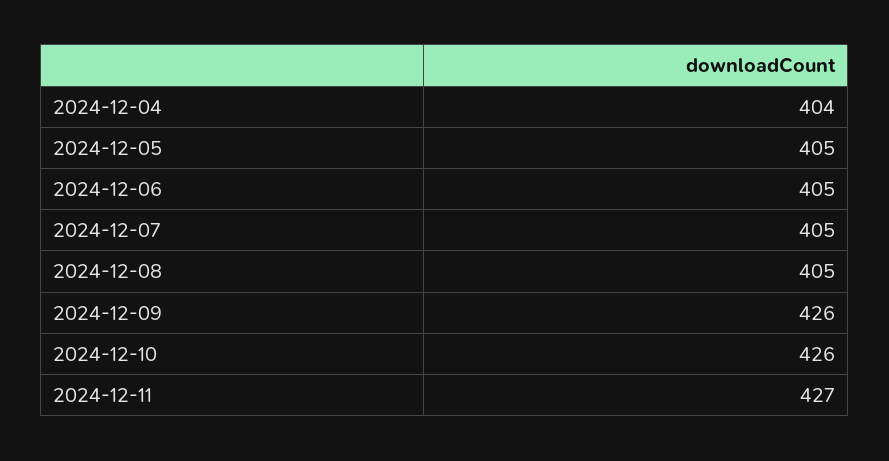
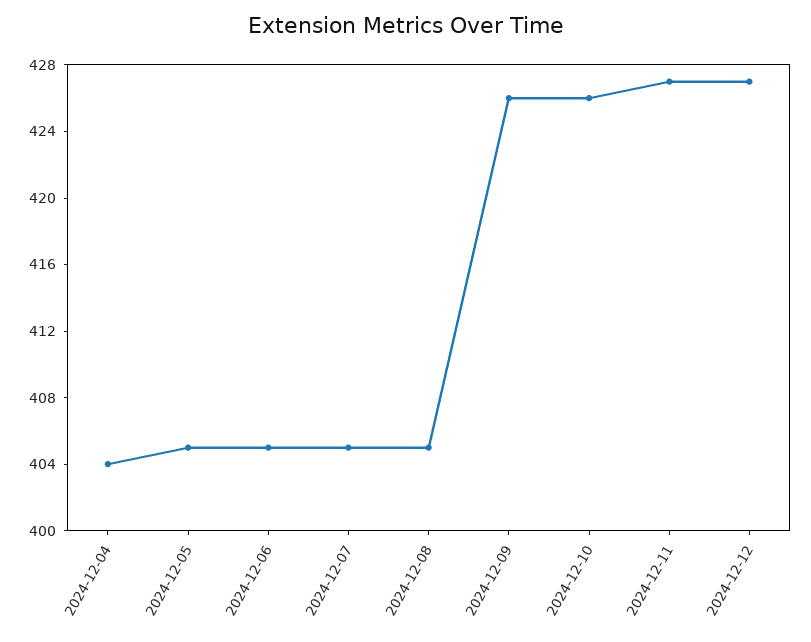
2024-12-12: none -> 427

